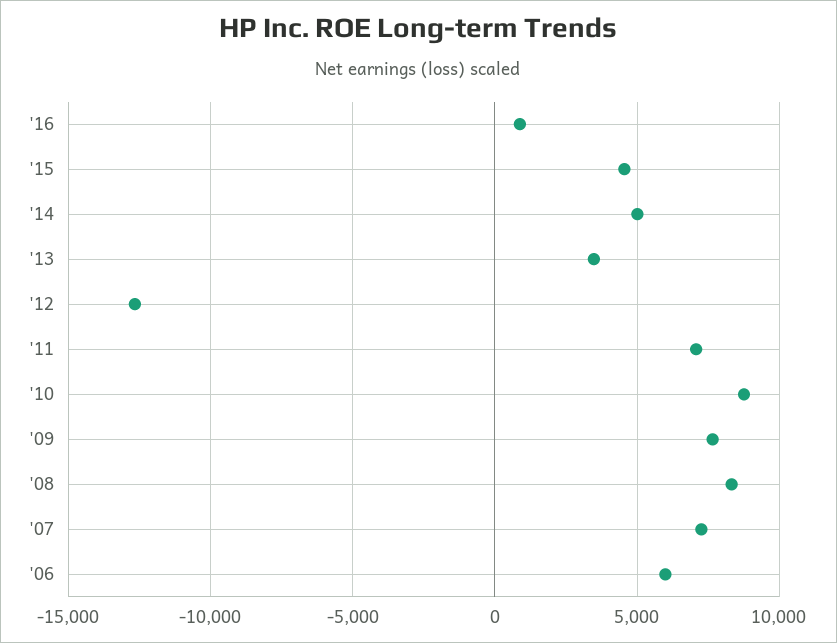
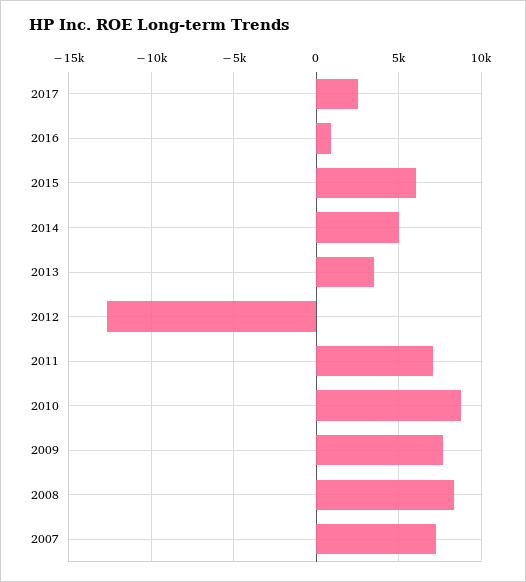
'15: 4500 -> 6000
'06: 6000 -> none
2017: none -> 2500

